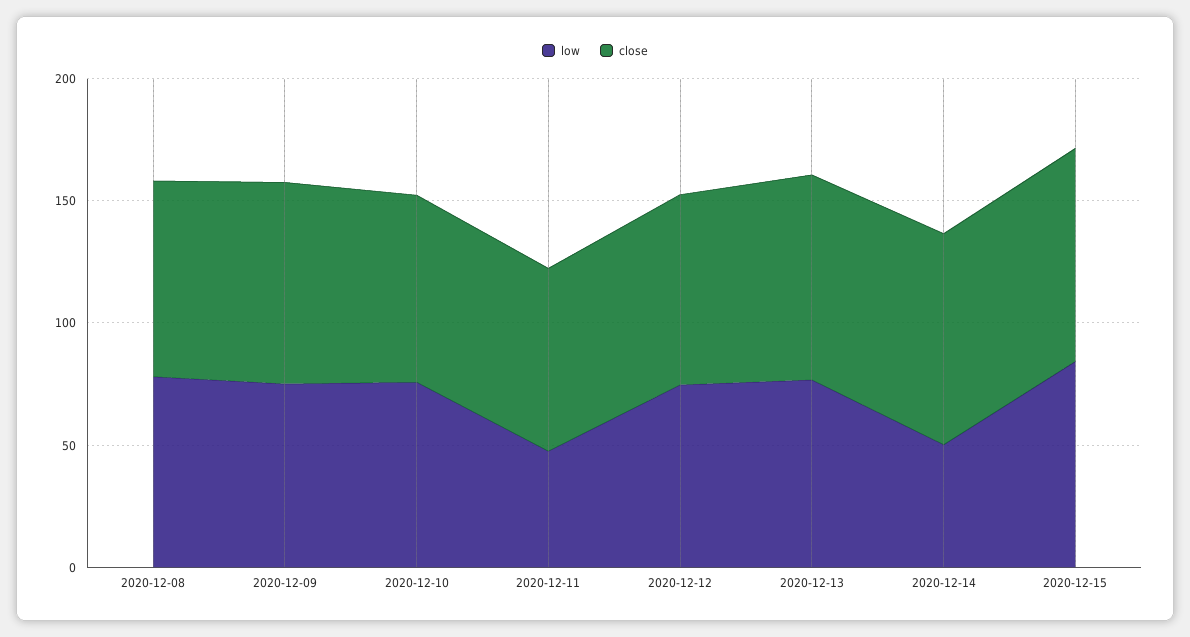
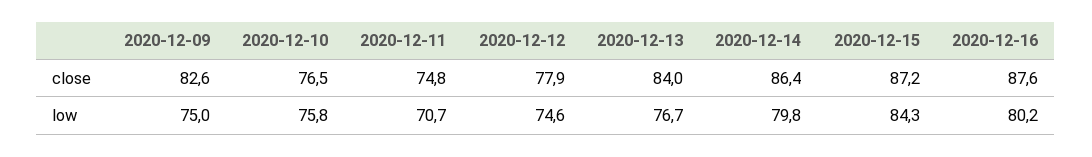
low, 2020-12-08: 80 -> none
close, 2020-12-08: 80 -> none
low, 2020-12-11: 50 -> 70.7
low, 2020-12-14: 50 -> 79.8
close, 2020-12-16: none -> 87.6
low, 2020-12-16: none -> 80.2

